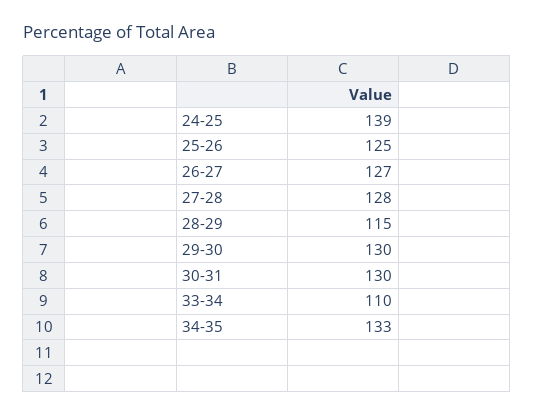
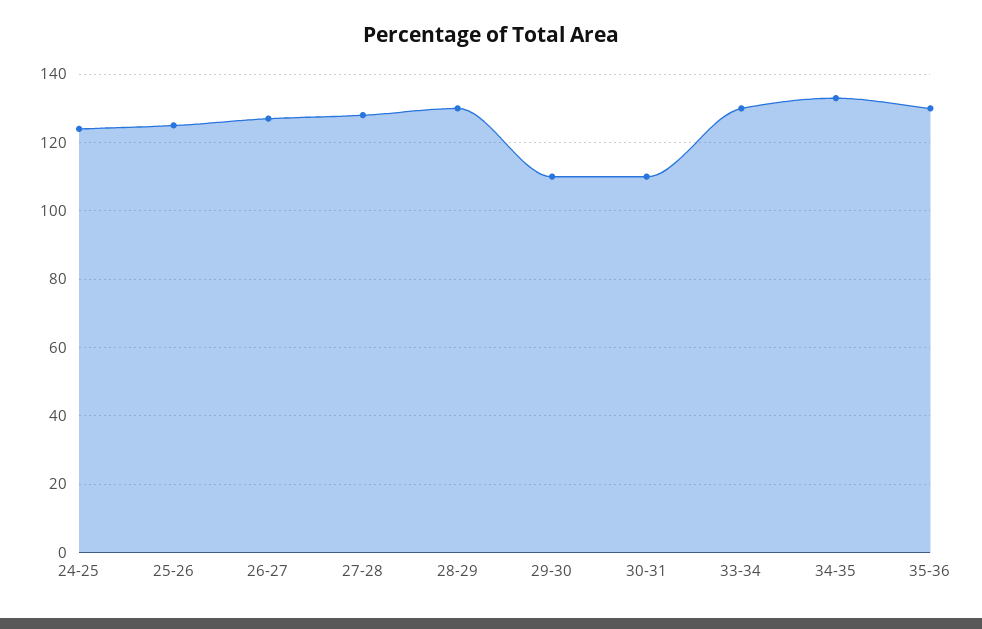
24-25: 139 -> 125
28-29: 115 -> 130
29-30: 130 -> 110
30-31: 130 -> 110
33-34: 110 -> 130
35-36: none -> 130

